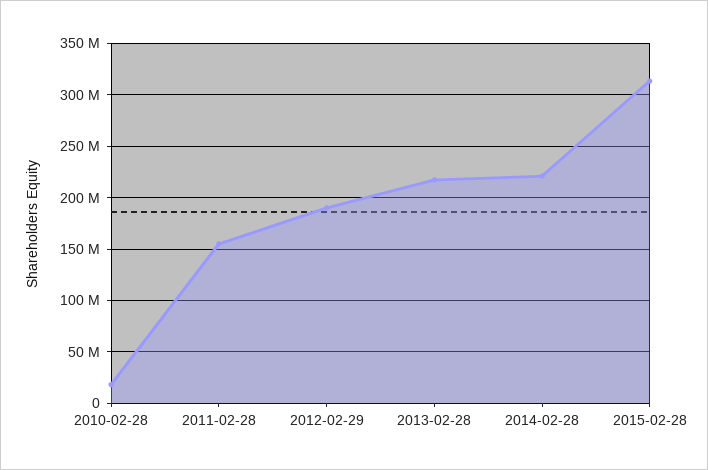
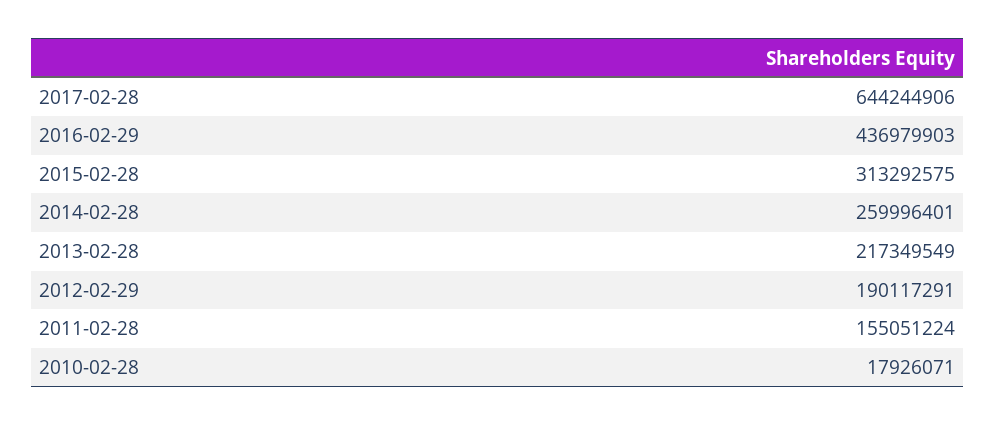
2014-02-28: 220000000 -> 259996401
2017-02-28: none -> 644244906
2016-02-29: none -> 436979903

